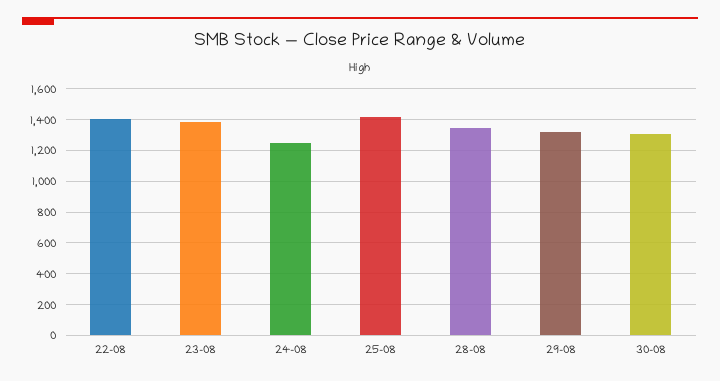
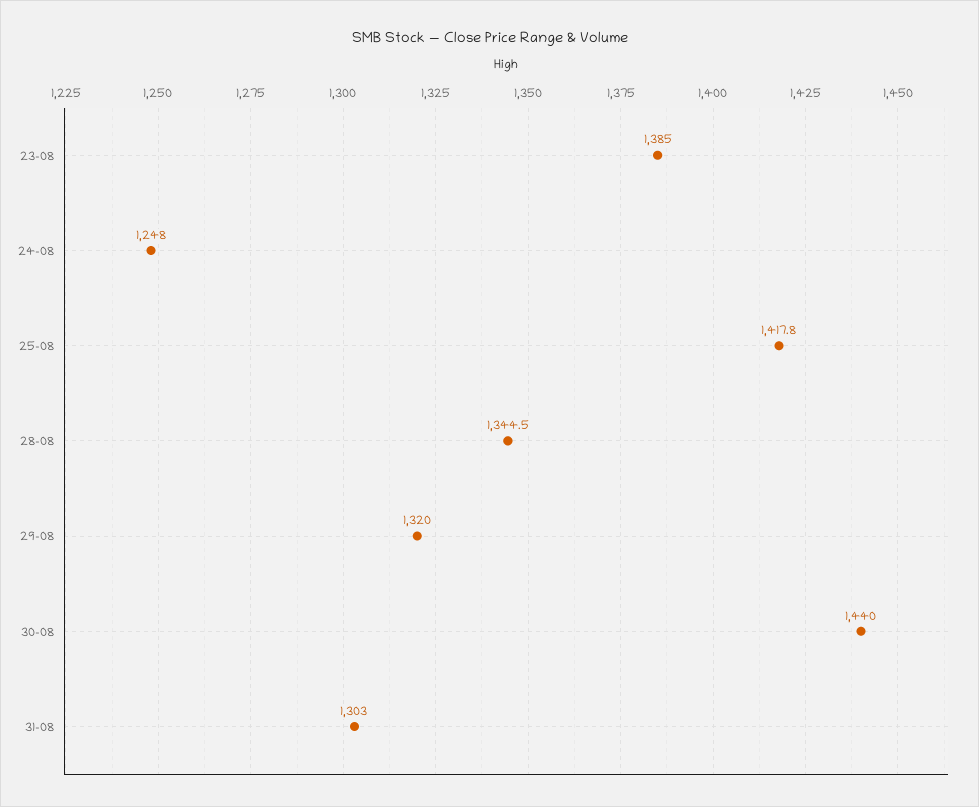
22-08: 1400 -> none
30-08: 1300 -> 1440
31-08: none -> 1303

